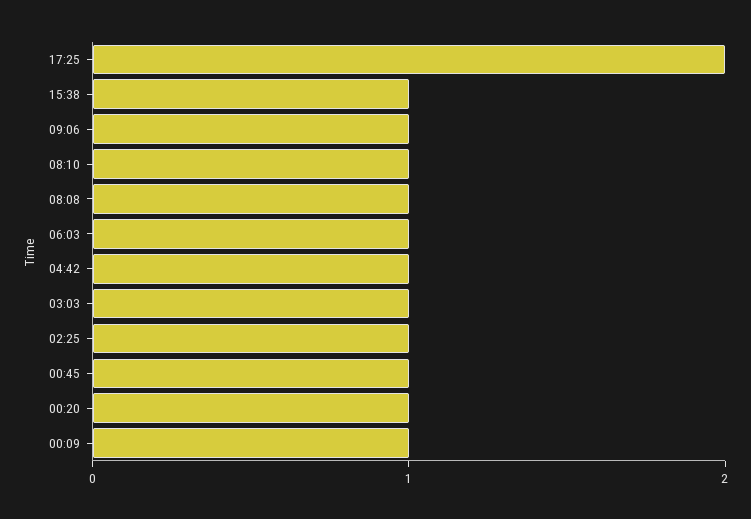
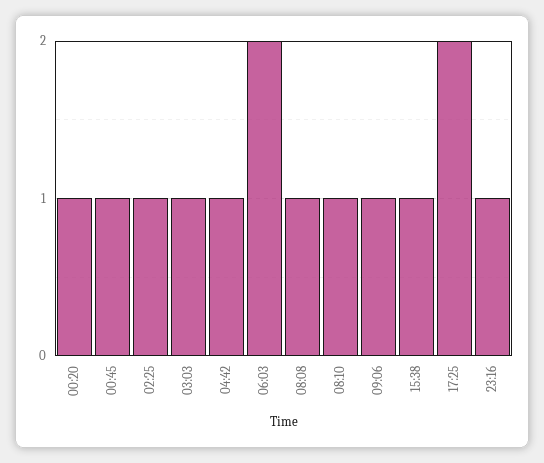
06:03: 1 -> 2
00:09: 1 -> none
23:16: none -> 1

